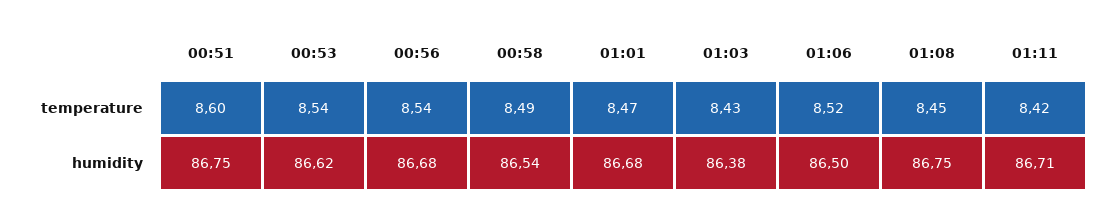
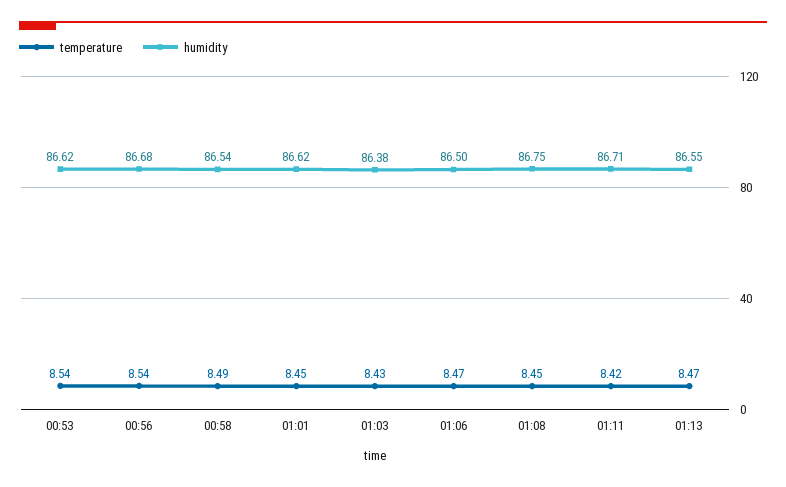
temperature, 00:51: 8.6 -> none
temperature, 01:01: 8.47 -> 8.45
temperature, 01:06: 8.52 -> 8.47
humidity, 00:51: 86.75 -> none
humidity, 01:01: 86.68 -> 86.62
temperature, 01:13: none -> 8.47
humidity, 01:13: none -> 86.55

